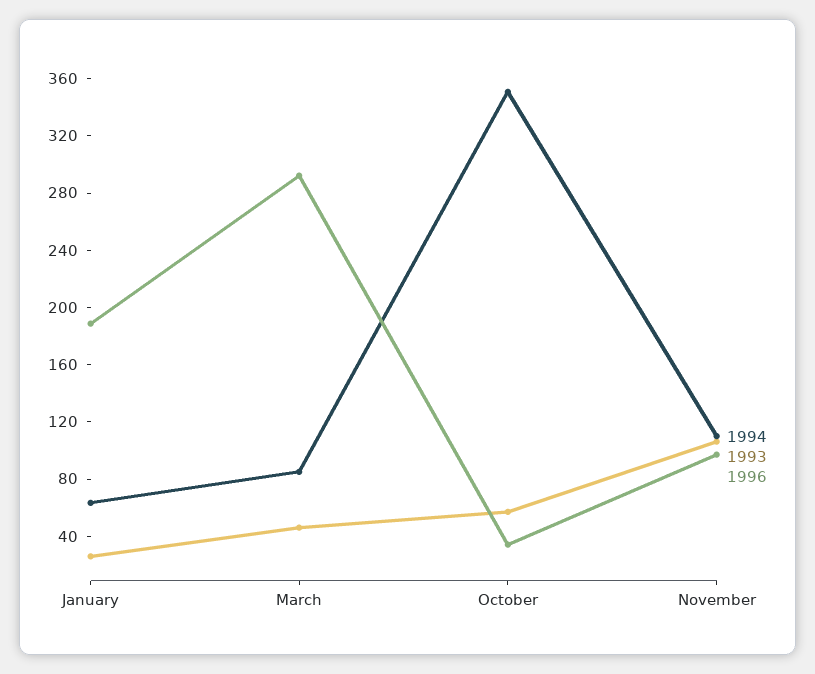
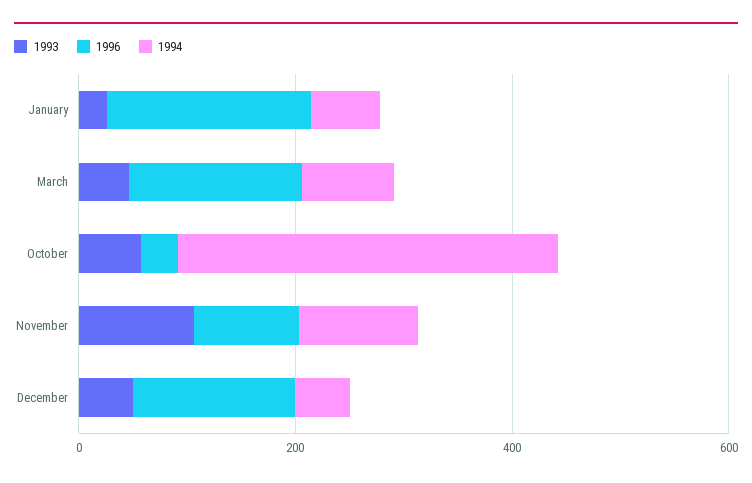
1996, March: 290 -> 150
1993, December: none -> 50
1996, December: none -> 150
1994, December: none -> 50

